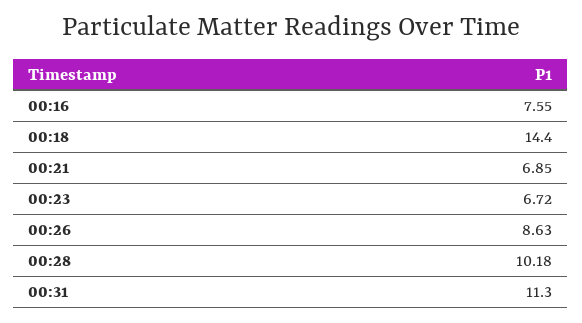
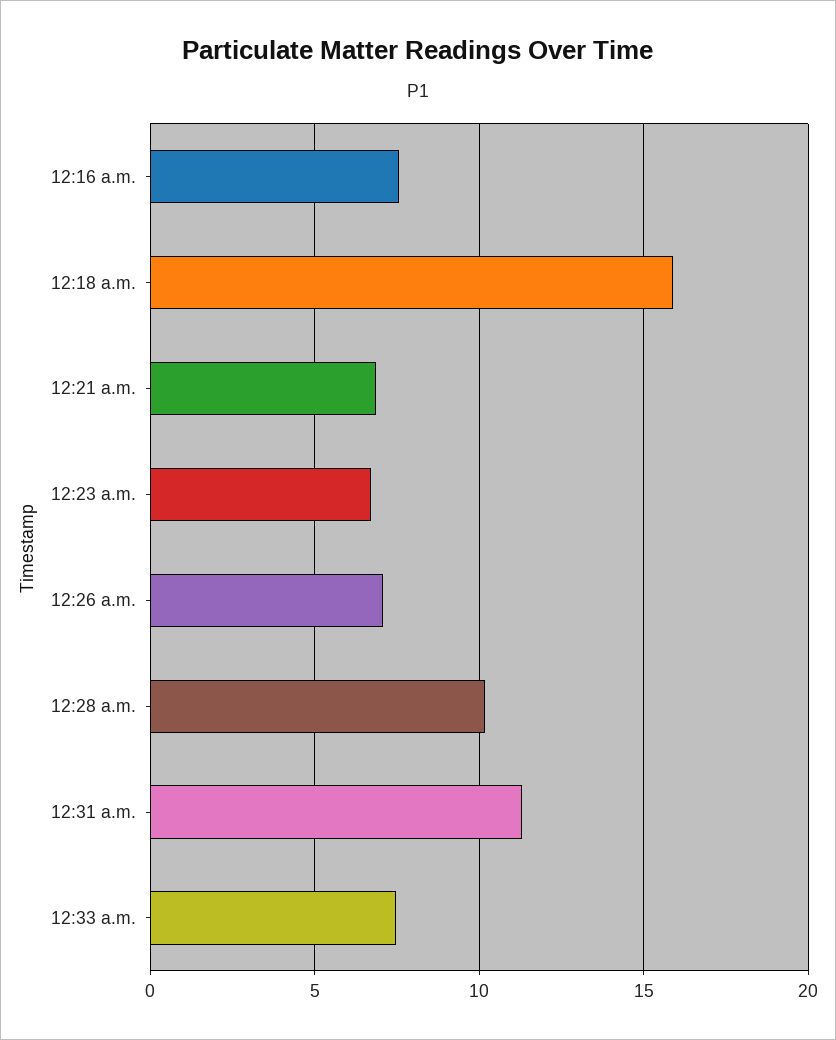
00:18: 14.4 -> 16
00:26: 8.63 -> 7
12:33 a.m.: none -> 7.5

